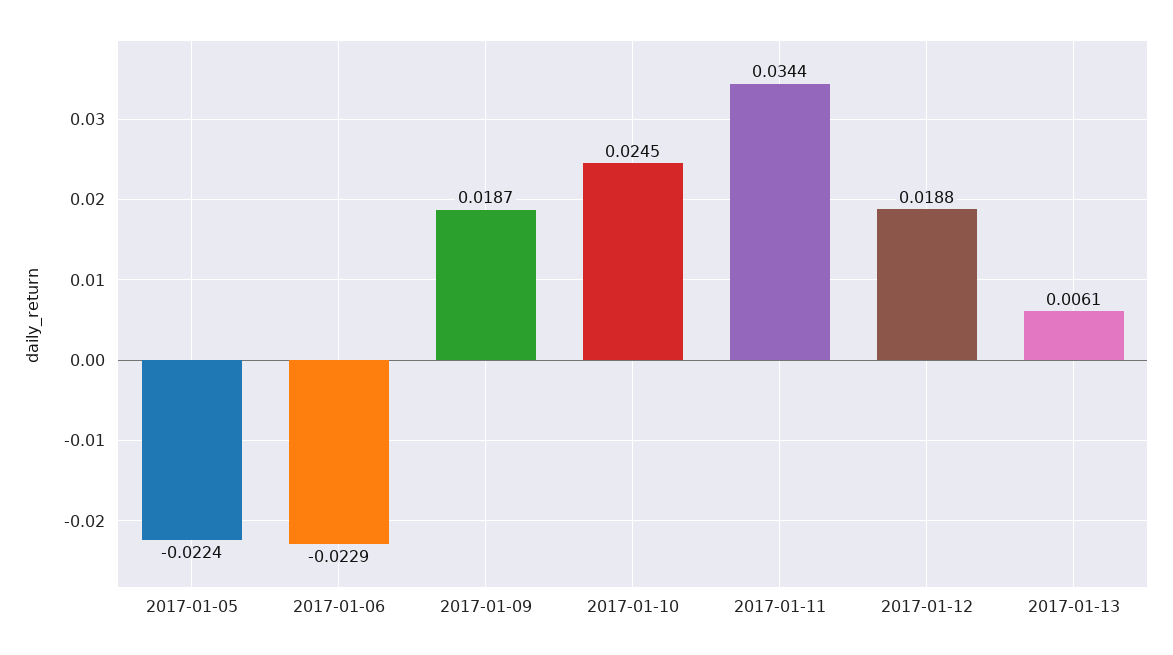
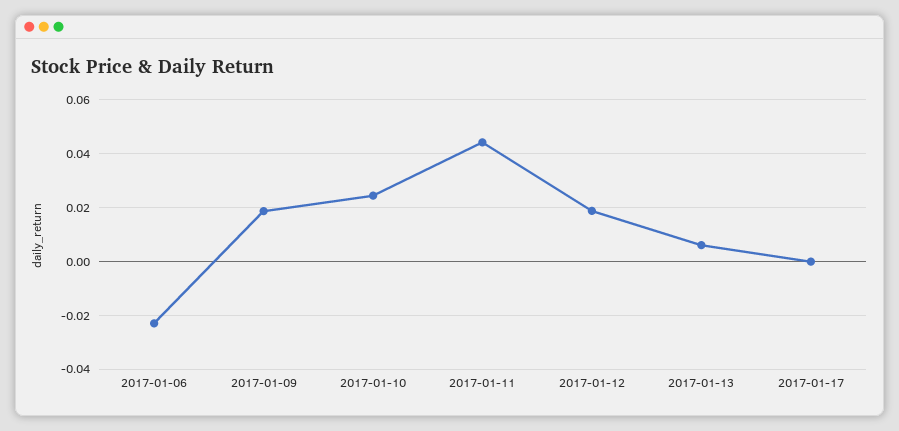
2017-01-05: -0.0224 -> none
2017-01-11: 0.0344 -> 0.045
2017-01-17: none -> 0

